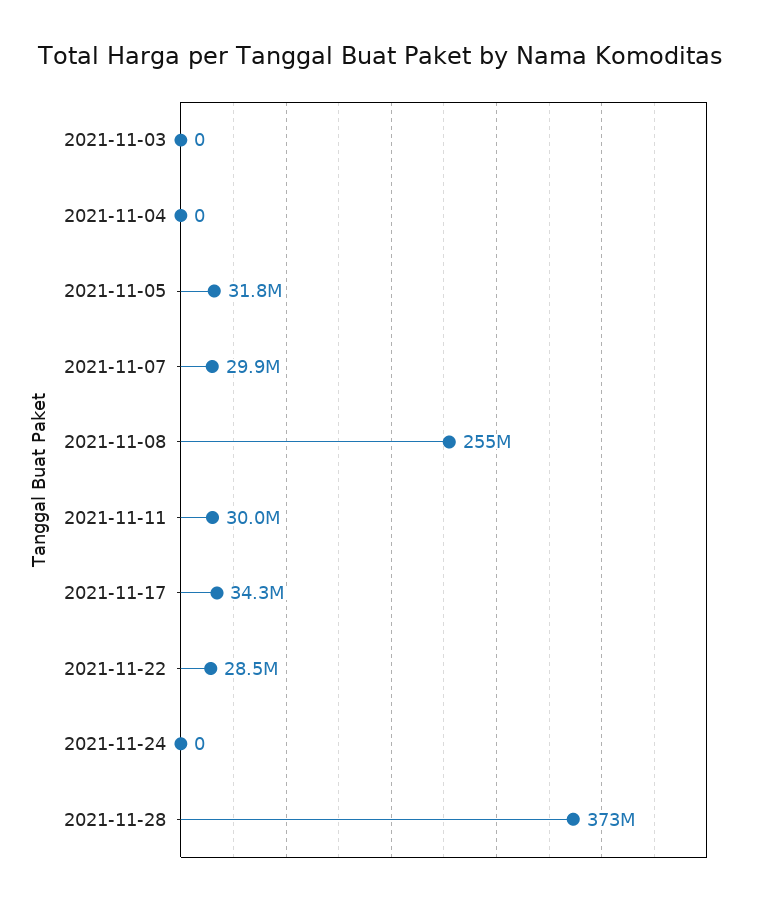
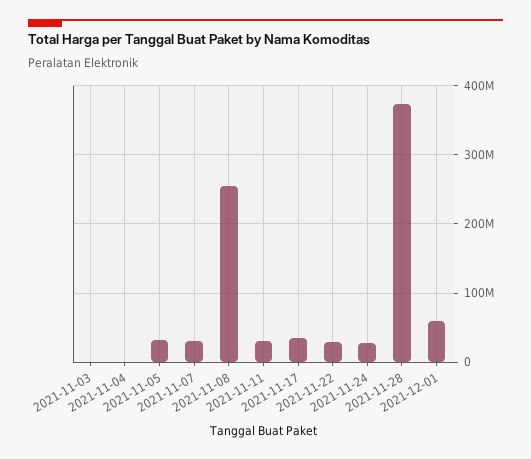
2021-11-24: 0 -> 30000000
2021-12-01: none -> 60000000

